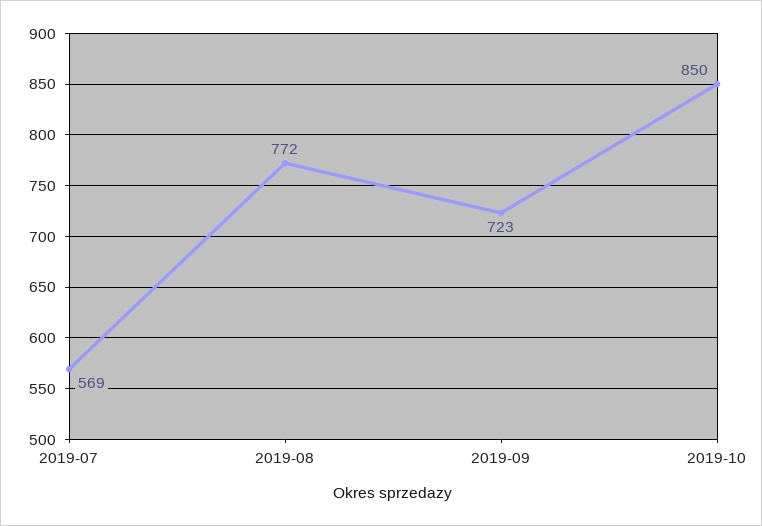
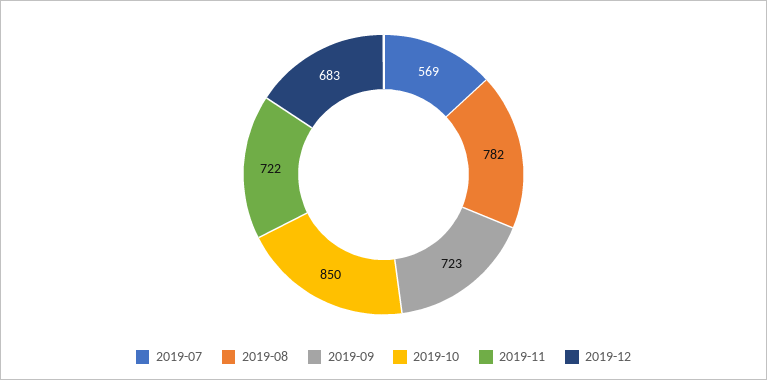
2019-08: 772 -> 782
2019-11: none -> 722
2019-12: none -> 683

